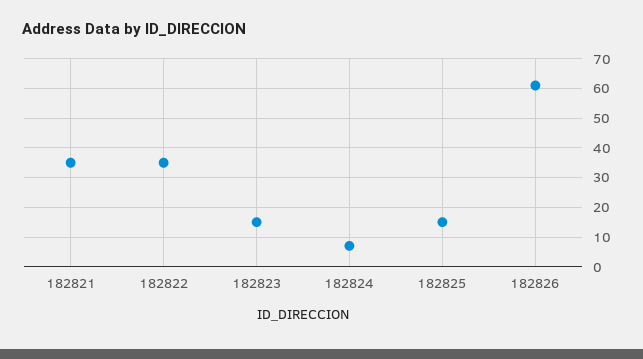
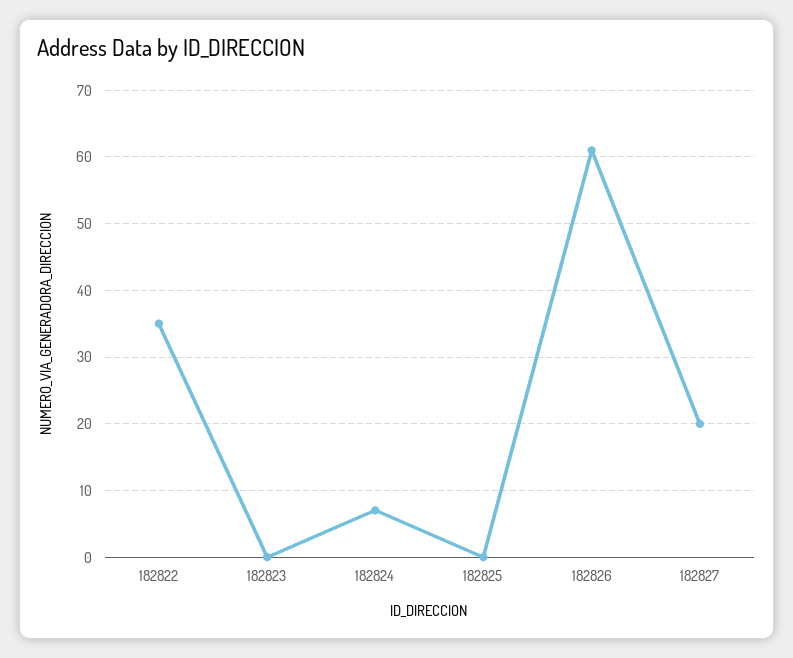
182821: 35 -> none
182823: 15 -> 0
182825: 15 -> 0
182827: none -> 20

